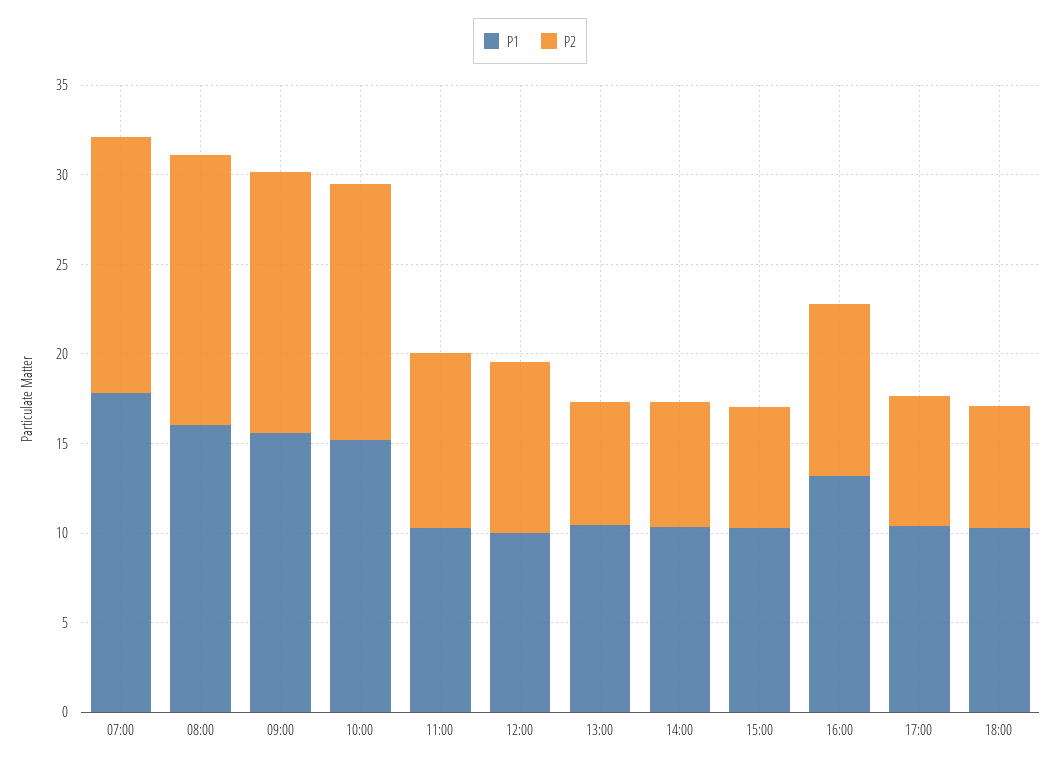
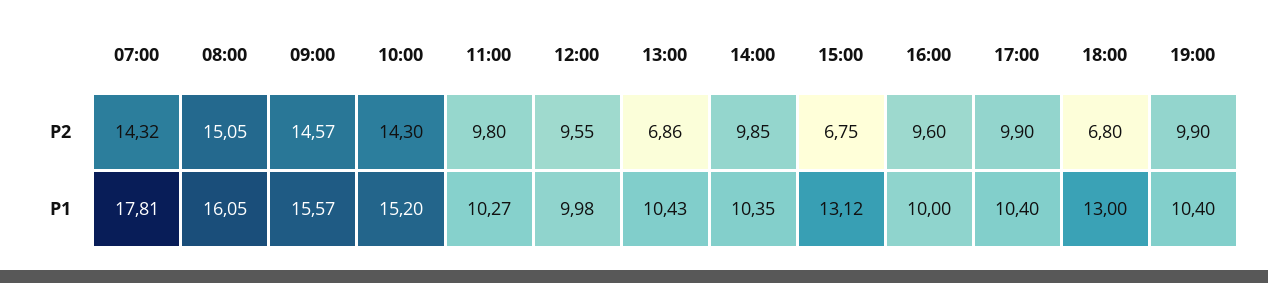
P2, 14:00: 7 -> 9.85
P1, 15:00: 10 -> 13.12
P1, 16:00: 13 -> 10
P2, 17:00: 7 -> 9.9
P1, 18:00: 10 -> 13
P2, 19:00: none -> 9.9
P1, 19:00: none -> 10.4

